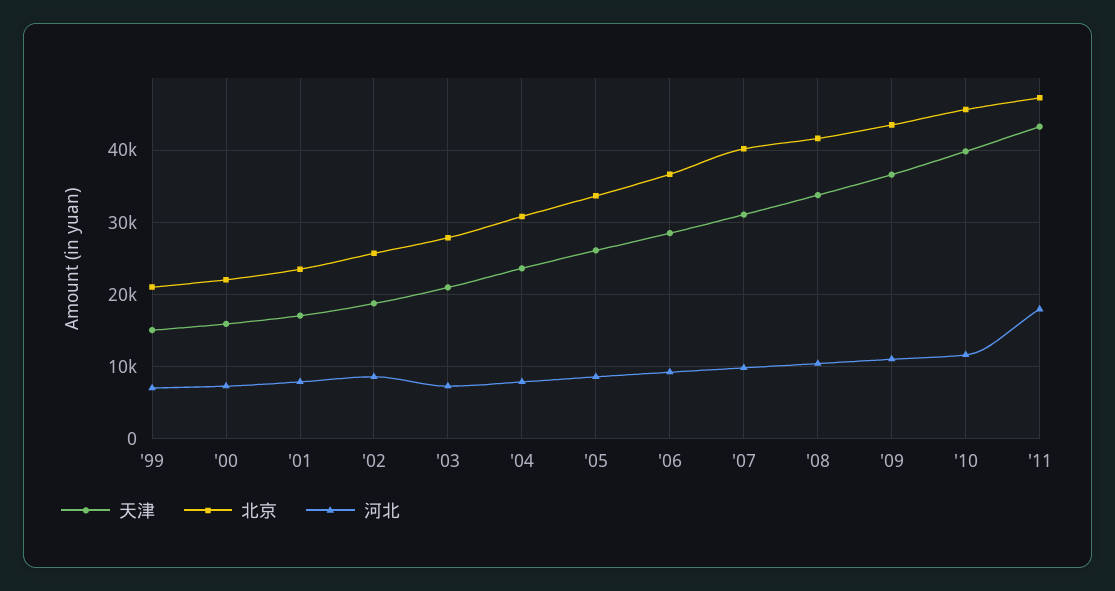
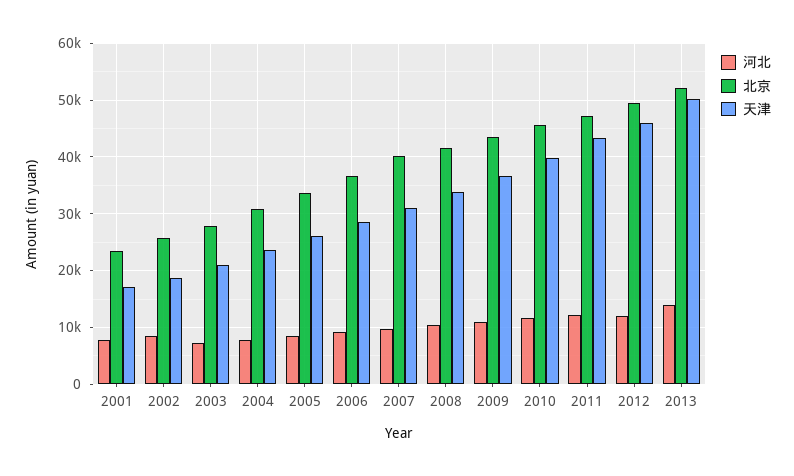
天津, '99: 15000 -> none
北京, '99: 21000 -> none
河北, '99: 7000 -> none
天津, '00: 16000 -> none
北京, '00: 22000 -> none
河北, '00: 7000 -> none
河北, '11: 18000 -> 12000
河北, 2012: none -> 12000
北京, 2012: none -> 50000
天津, 2012: none -> 46000
河北, 2013: none -> 14000
北京, 2013: none -> 52000
天津, 2013: none -> 50000

